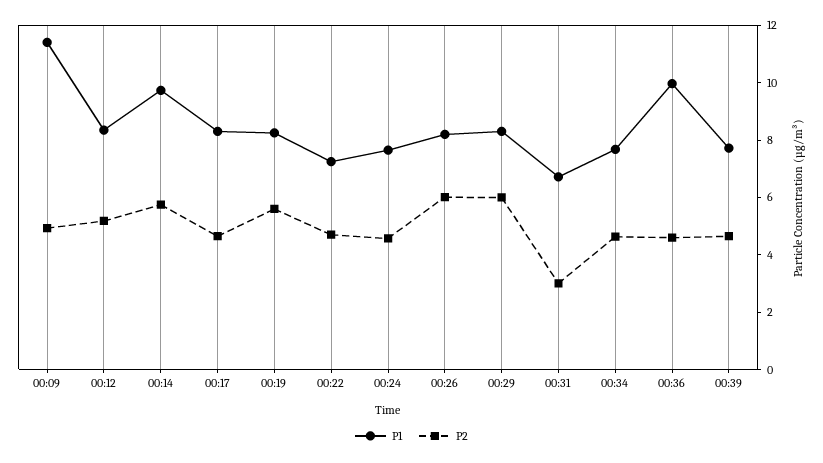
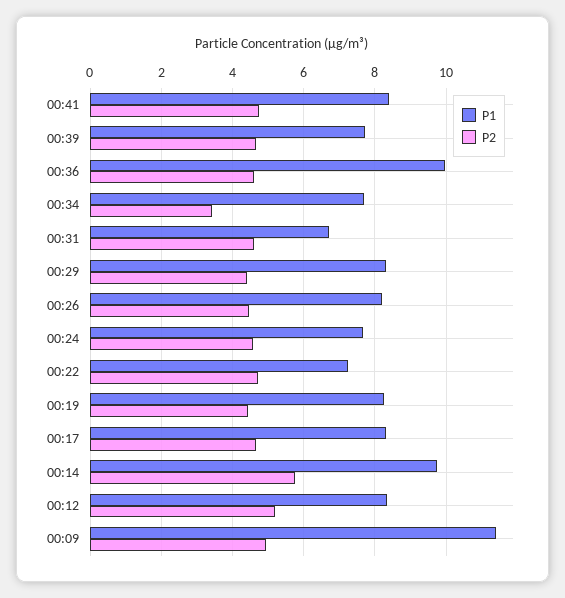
P2, 00:19: 5.5 -> 4.4
P2, 00:26: 6 -> 4.4
P2, 00:29: 6 -> 4.4
P2, 00:31: 3 -> 4.6
P2, 00:34: 4.5 -> 3.4
P1, 00:41: none -> 8.4
P2, 00:41: none -> 4.8

